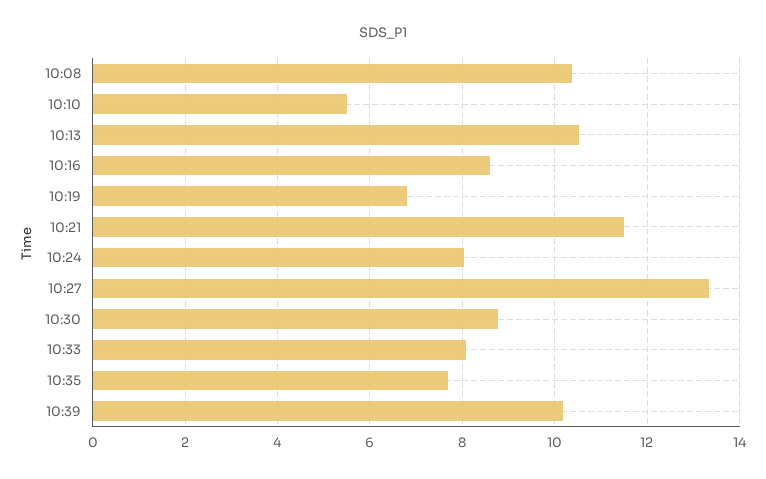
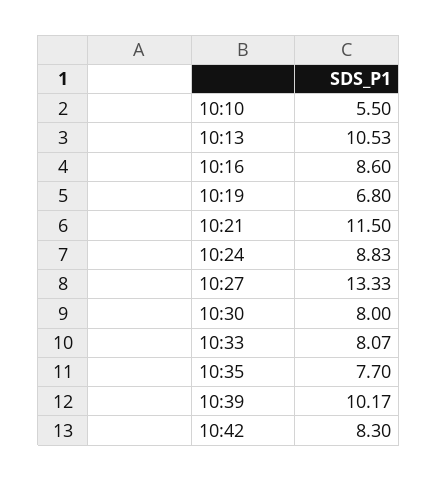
10:08: 10.4 -> none
10:24: 8 -> 8.83
10:30: 8.8 -> 8
10:42: none -> 8.3

